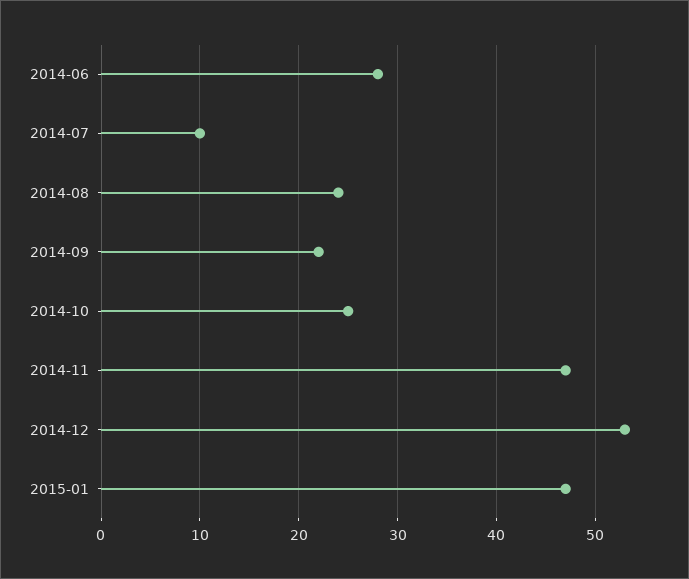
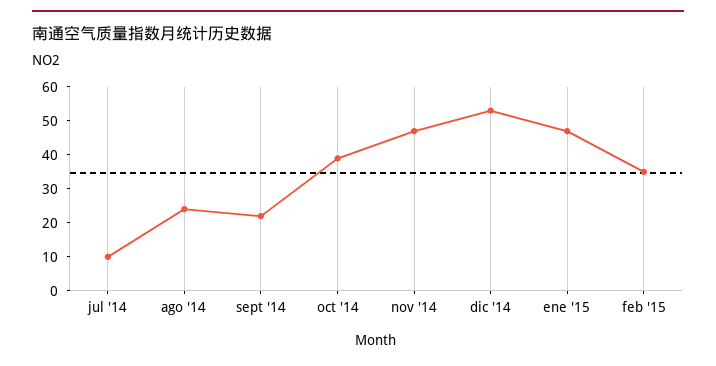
2014-06: 28 -> none
2014-10: 25 -> 40
feb '15: none -> 35

